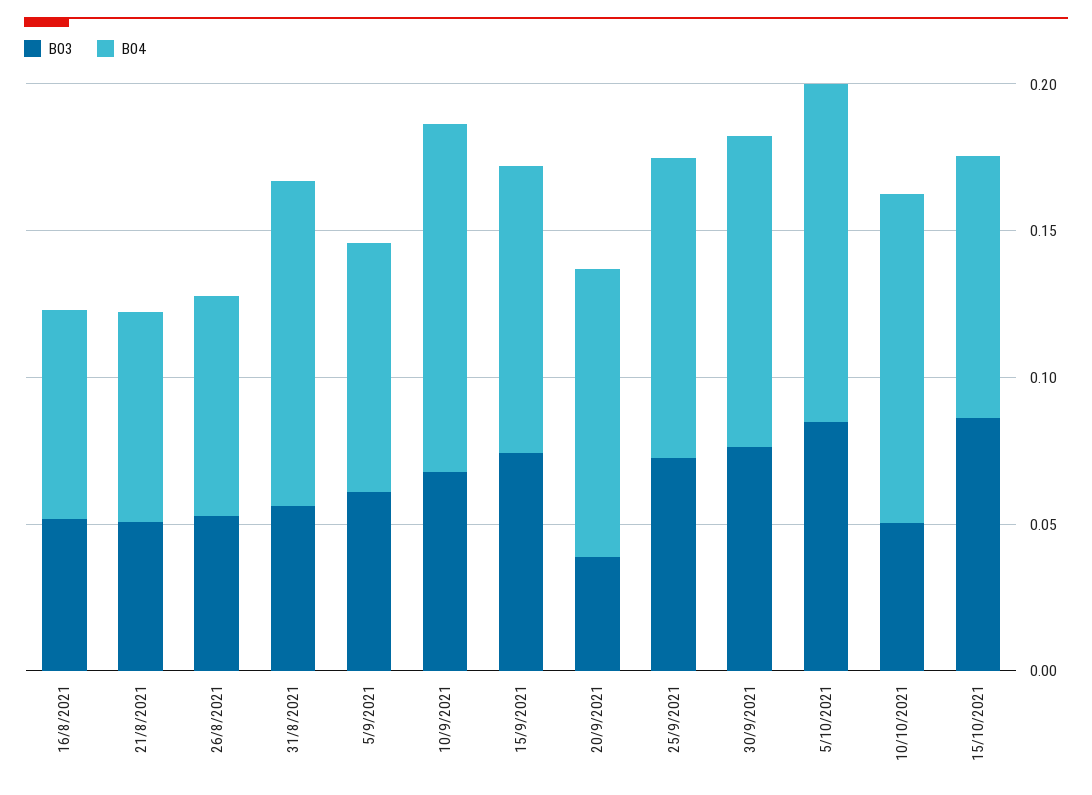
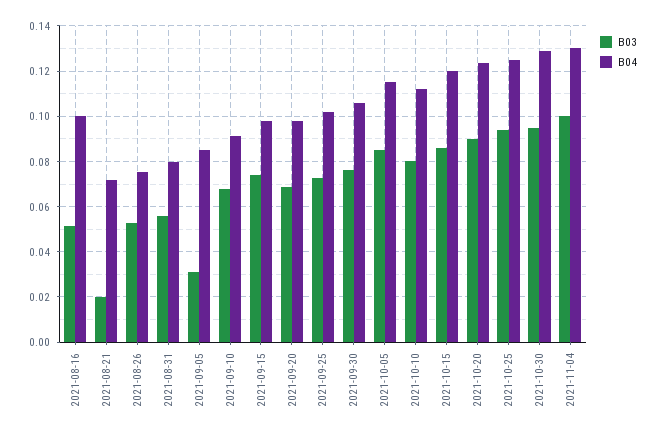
B04, 16/8/2021: 0.07 -> 0.1
B03, 21/8/2021: 0.05 -> 0.02
B04, 31/8/2021: 0.11 -> 0.08
B03, 5/9/2021: 0.06 -> 0.03
B04, 10/9/2021: 0.12 -> 0.09
B03, 20/9/2021: 0.04 -> 0.07
B03, 10/10/2021: 0.05 -> 0.08
B04, 15/10/2021: 0.09 -> 0.12
B03, 2021-10-20: none -> 0.09
B04, 2021-10-20: none -> 0.125
B03, 2021-10-25: none -> 0.095
B04, 2021-10-25: none -> 0.125
B03, 2021-10-30: none -> 0.095
B04, 2021-10-30: none -> 0.13
B03, 2021-11-04: none -> 0.1
B04, 2021-11-04: none -> 0.13

